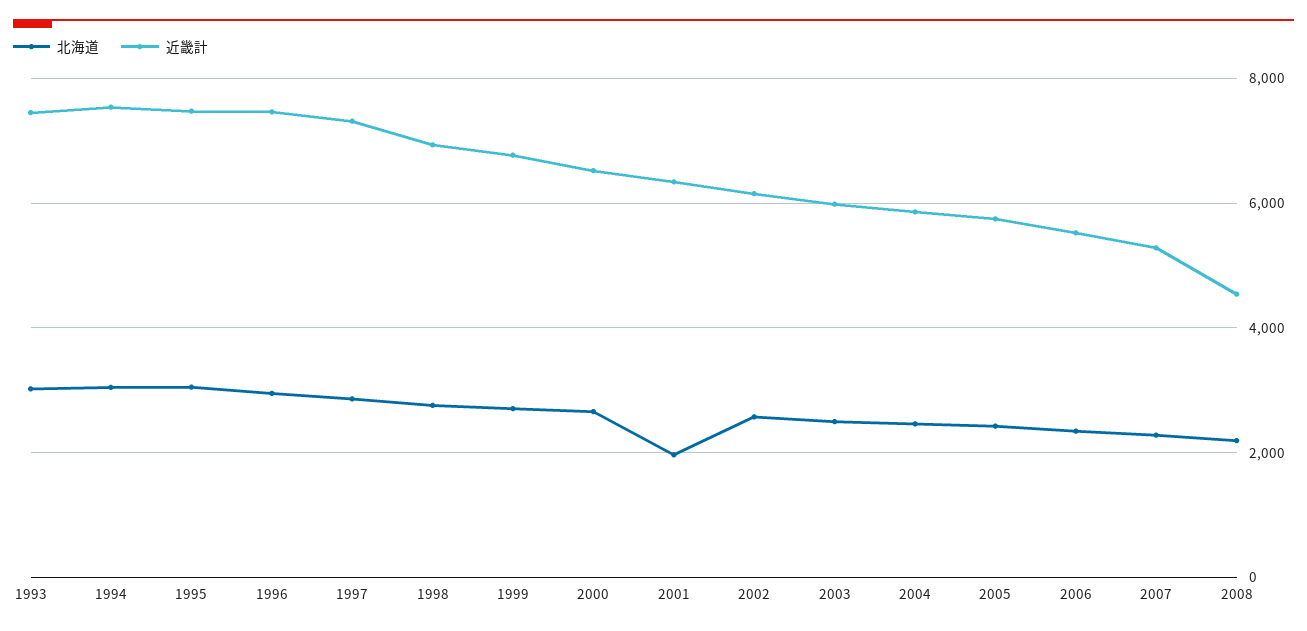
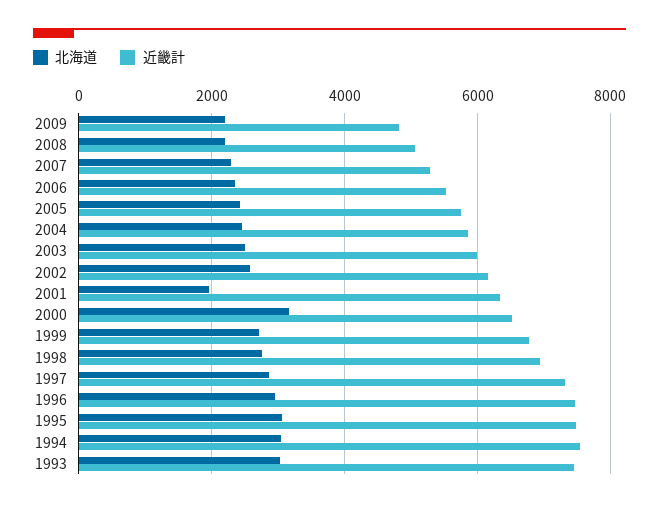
北海道, 2000: 2600 -> 3200
近畿計, 2008: 4600 -> 5000
北海道, 2009: none -> 2200
近畿計, 2009: none -> 4800

